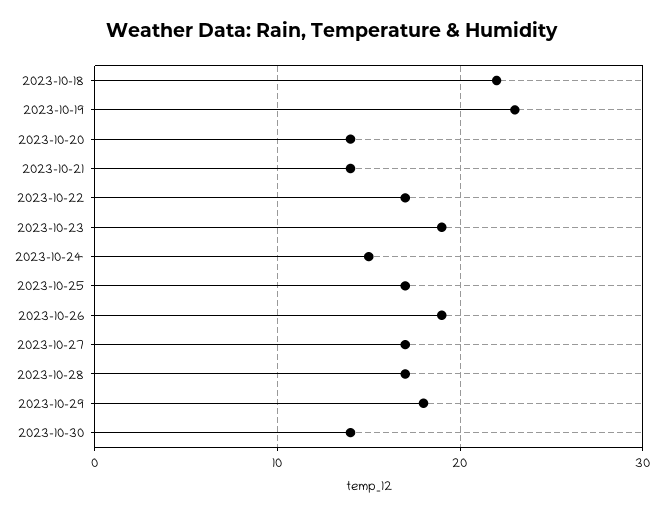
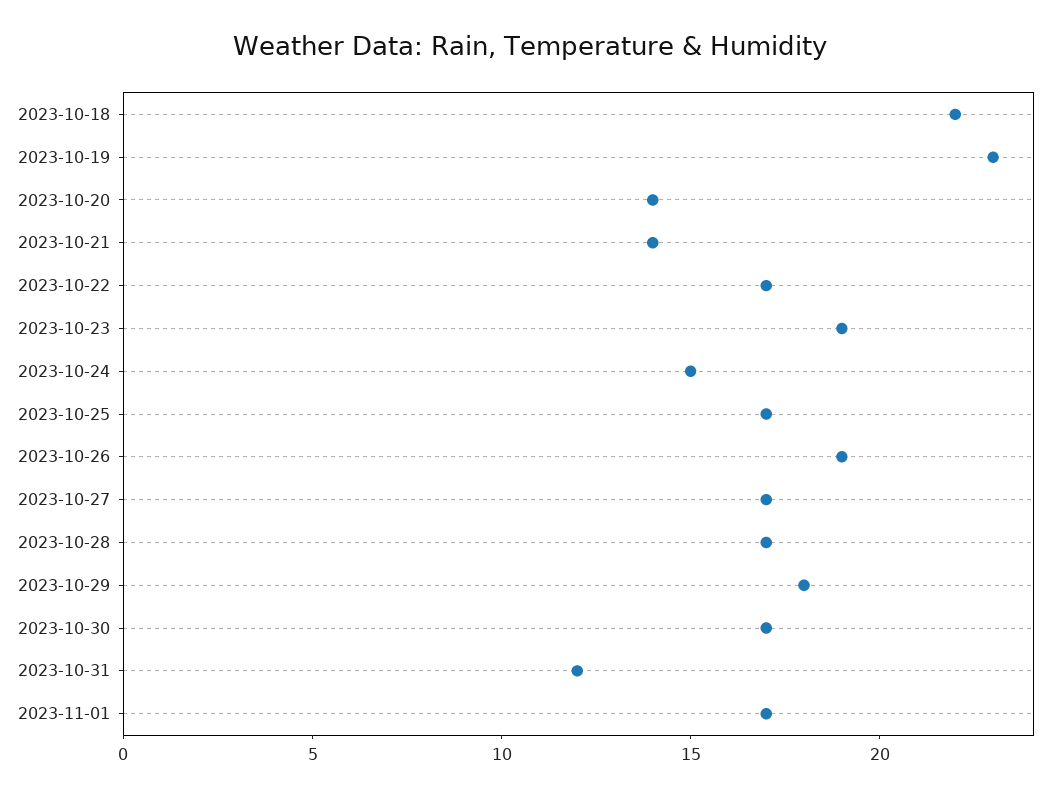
2023-10-30: 14 -> 17
2023-10-31: none -> 12
2023-11-01: none -> 17

